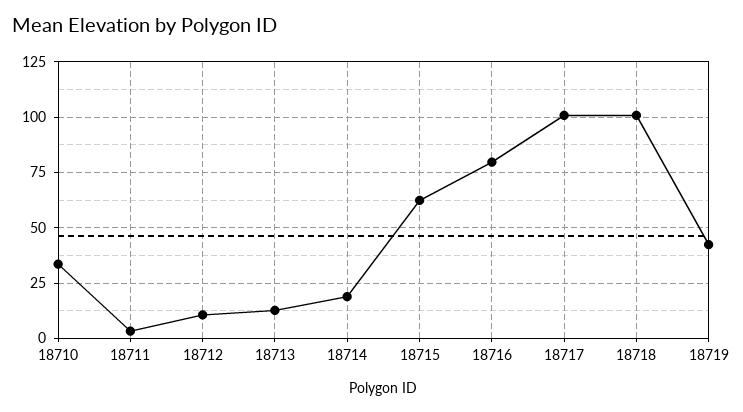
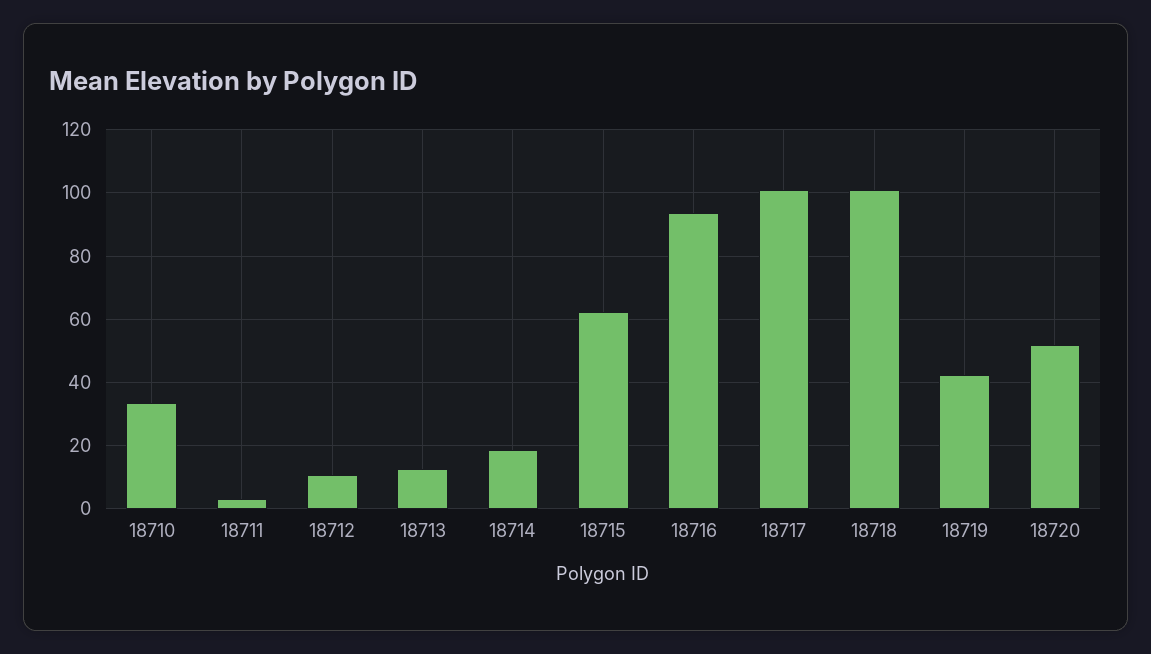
18716: 80 -> 94
18720: none -> 52

